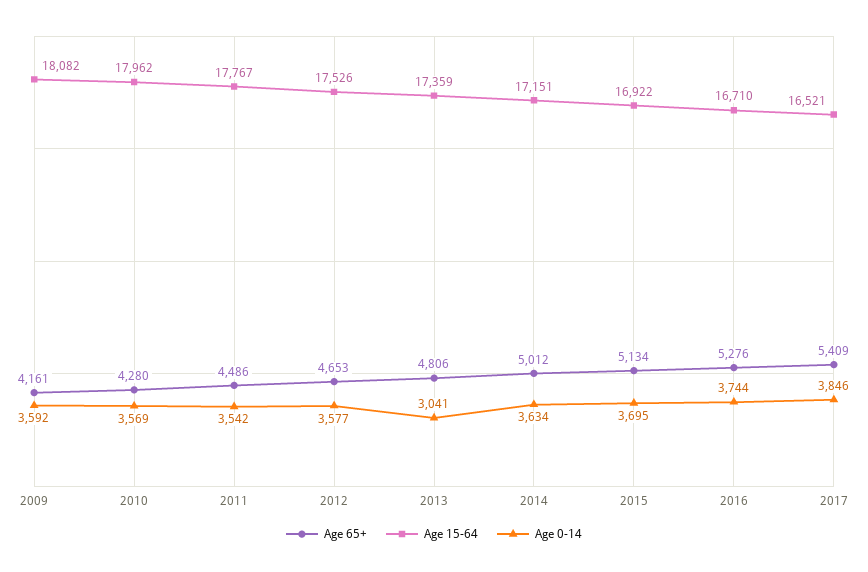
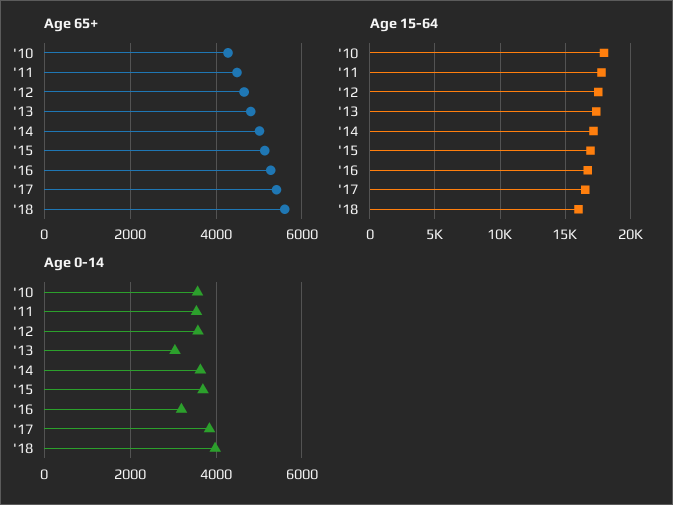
Age 65+, 2009: 4161 -> none
Age 15-64, 2009: 18082 -> none
Age 0-14, 2009: 3592 -> none
Age 0-14, 2016: 3744 -> 3200
Age 65+, '18: none -> 5600
Age 15-64, '18: none -> 16000
Age 0-14, '18: none -> 4000

